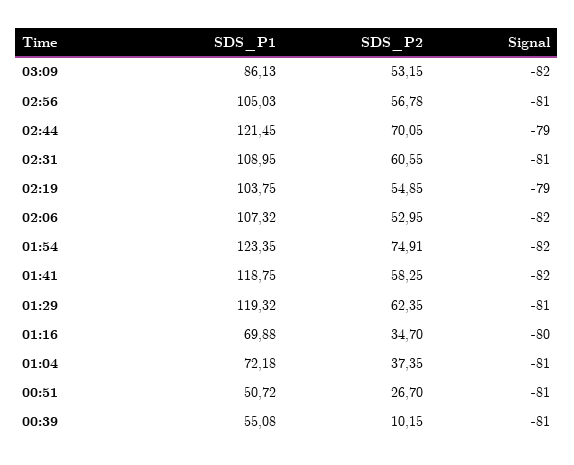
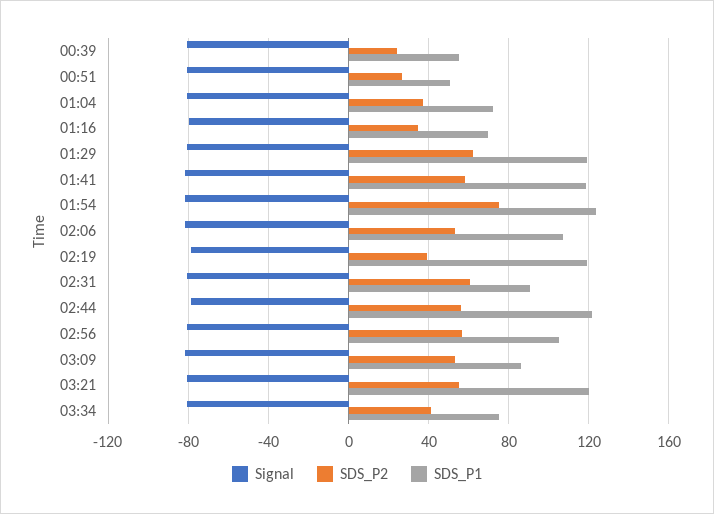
SDS_P2, 02:44: 70.05 -> 55
SDS_P1, 02:31: 108.95 -> 90
SDS_P1, 02:19: 103.75 -> 120
SDS_P2, 02:19: 54.85 -> 40
SDS_P2, 00:39: 10.15 -> 25
Signal, 03:21: none -> -80
SDS_P2, 03:21: none -> 55
SDS_P1, 03:21: none -> 120
Signal, 03:34: none -> -80
SDS_P2, 03:34: none -> 40
SDS_P1, 03:34: none -> 75

